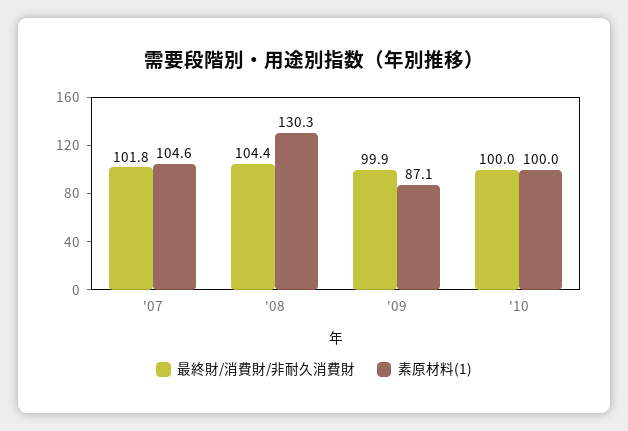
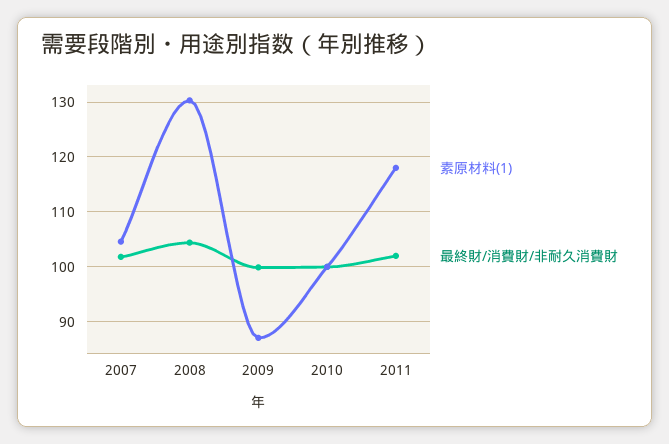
素原材料(1), 2011: none -> 118
最終財/消費財/非耐久消費財, 2011: none -> 102

